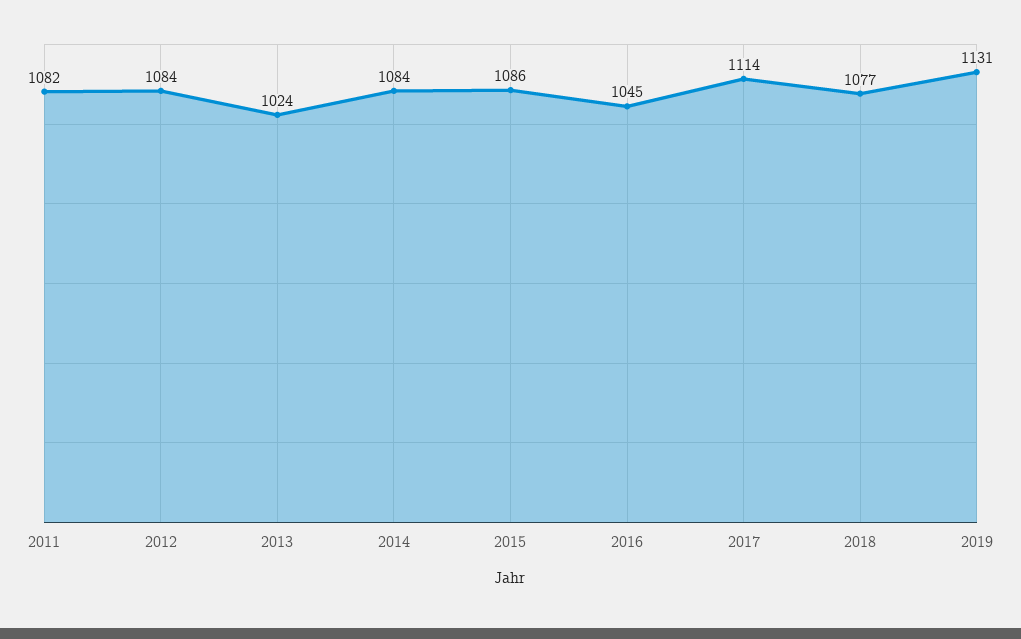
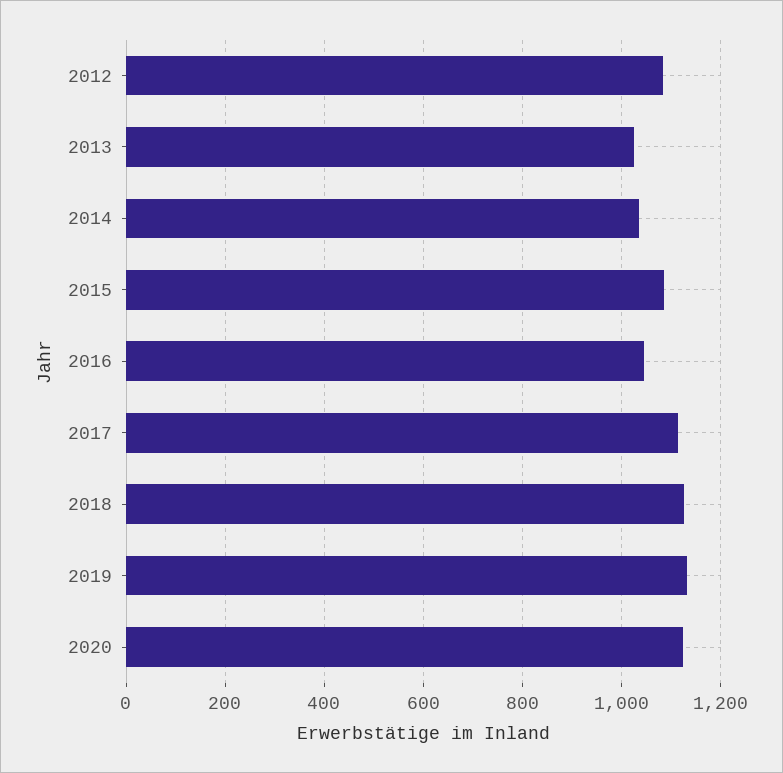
2011: 1082 -> none
2014: 1084 -> 1040
2018: 1077 -> 1120
2020: none -> 1120

